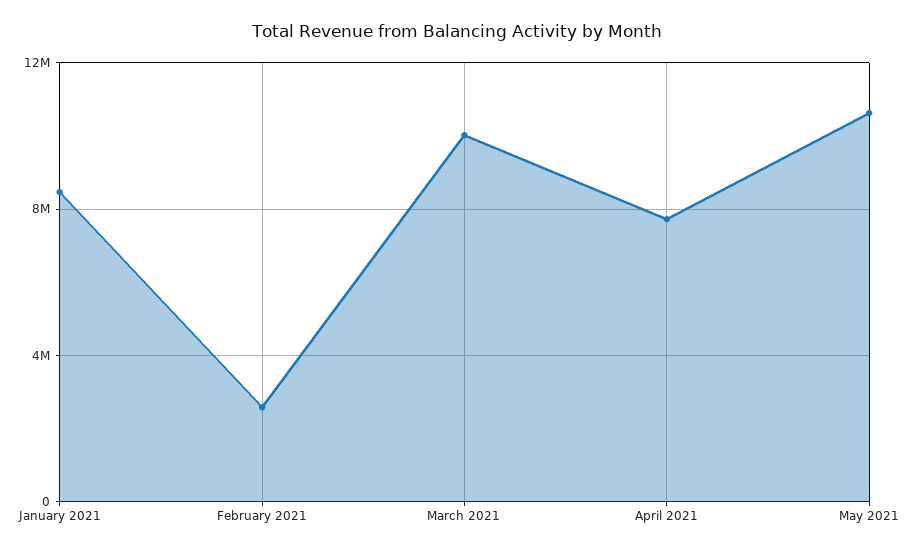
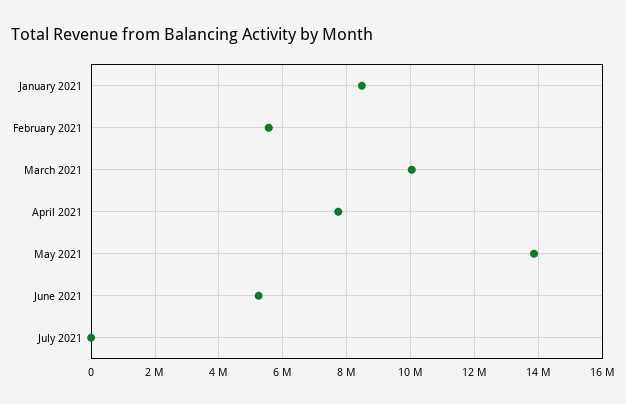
February 2021: 2500000 -> 5600000
May 2021: 10500000 -> 13800000
June 2021: none -> 5200000
July 2021: none -> 0

